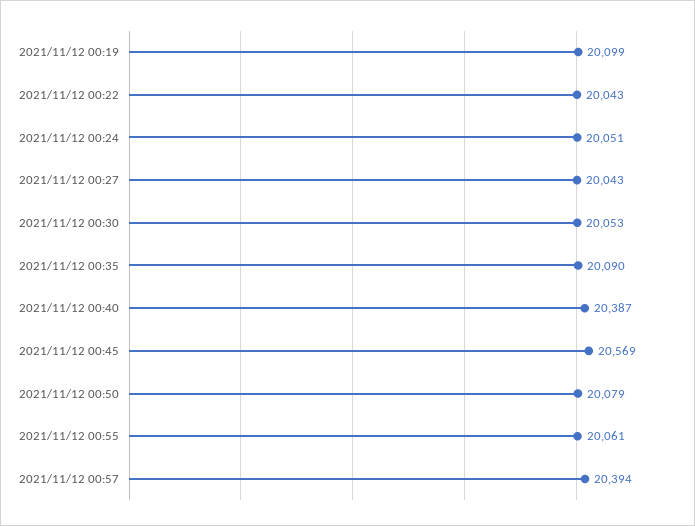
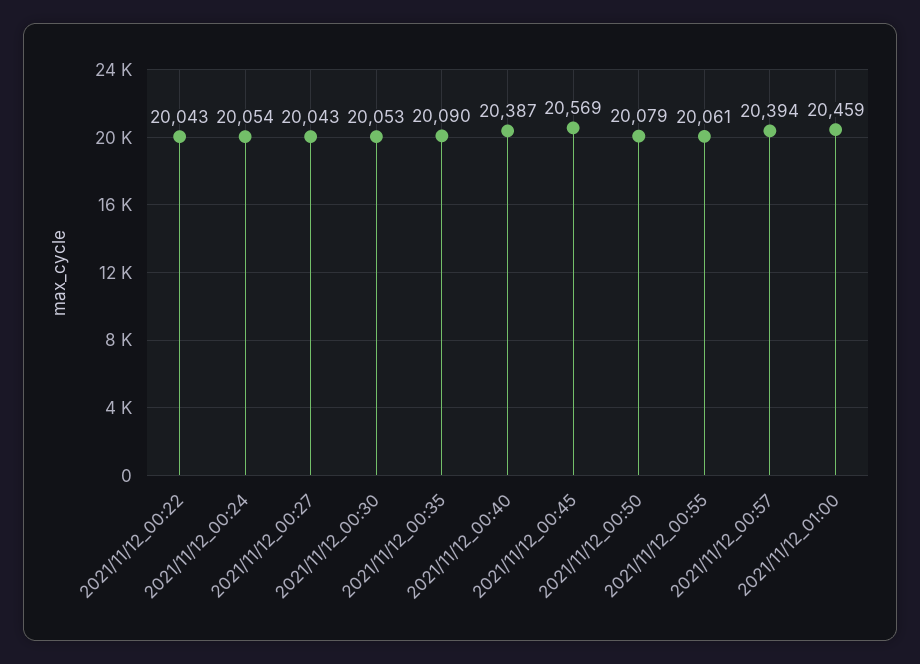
2021/11/12 00:19: 20099 -> none
2021/11/12 00:24: 20051 -> 20054
2021/11/12_01:00: none -> 20459

